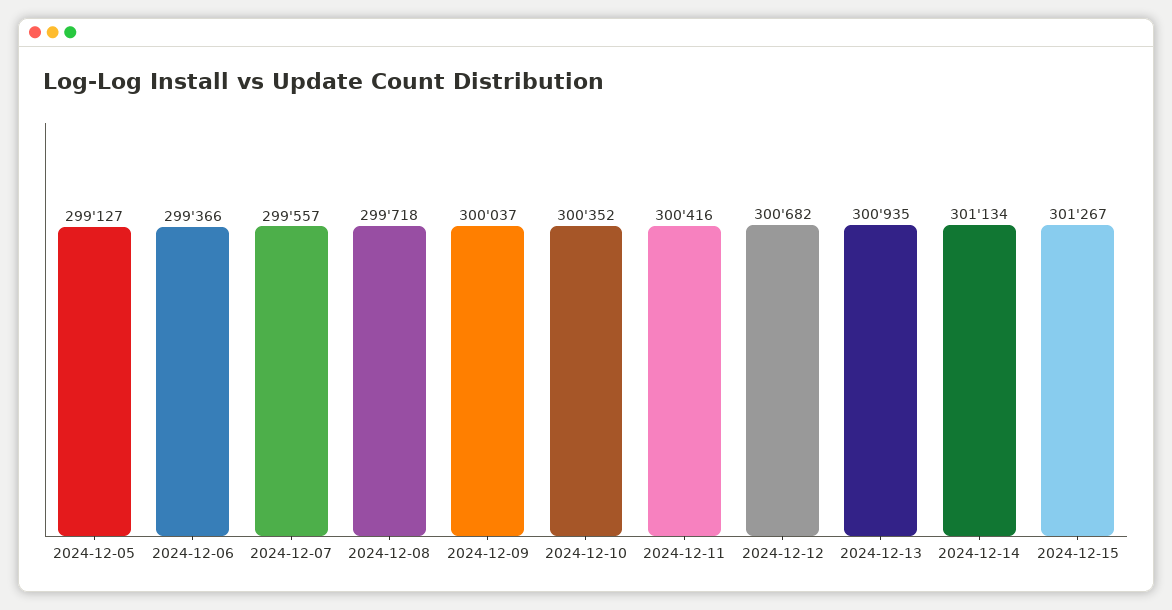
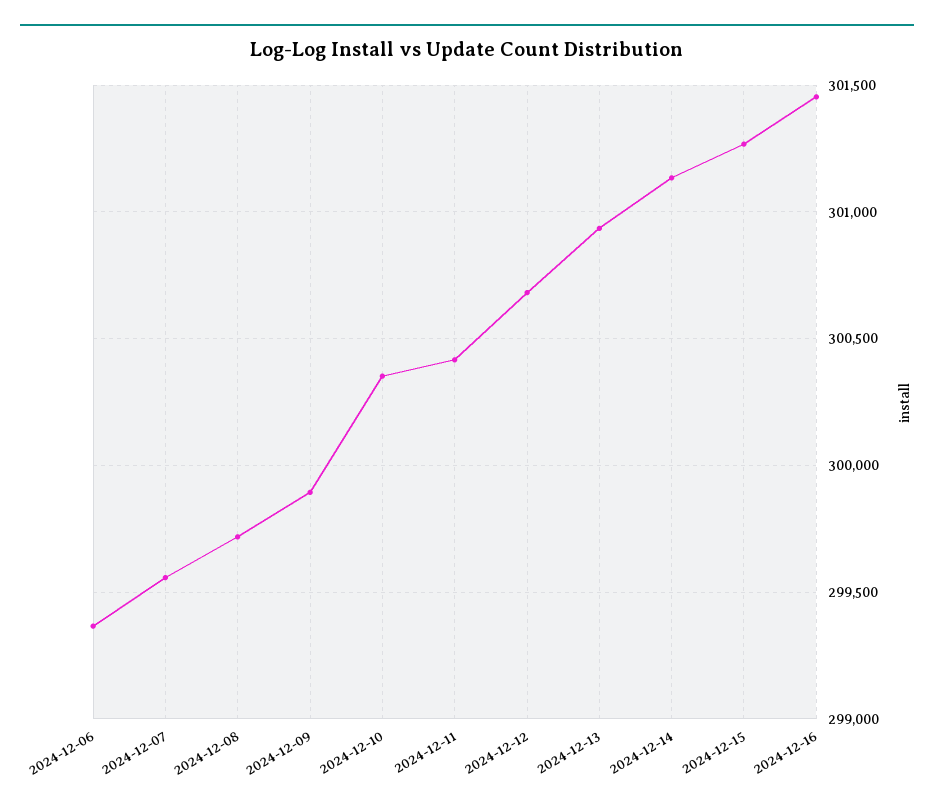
2024-12-05: 299127 -> none
2024-12-09: 300037 -> 299900
2024-12-16: none -> 301450

